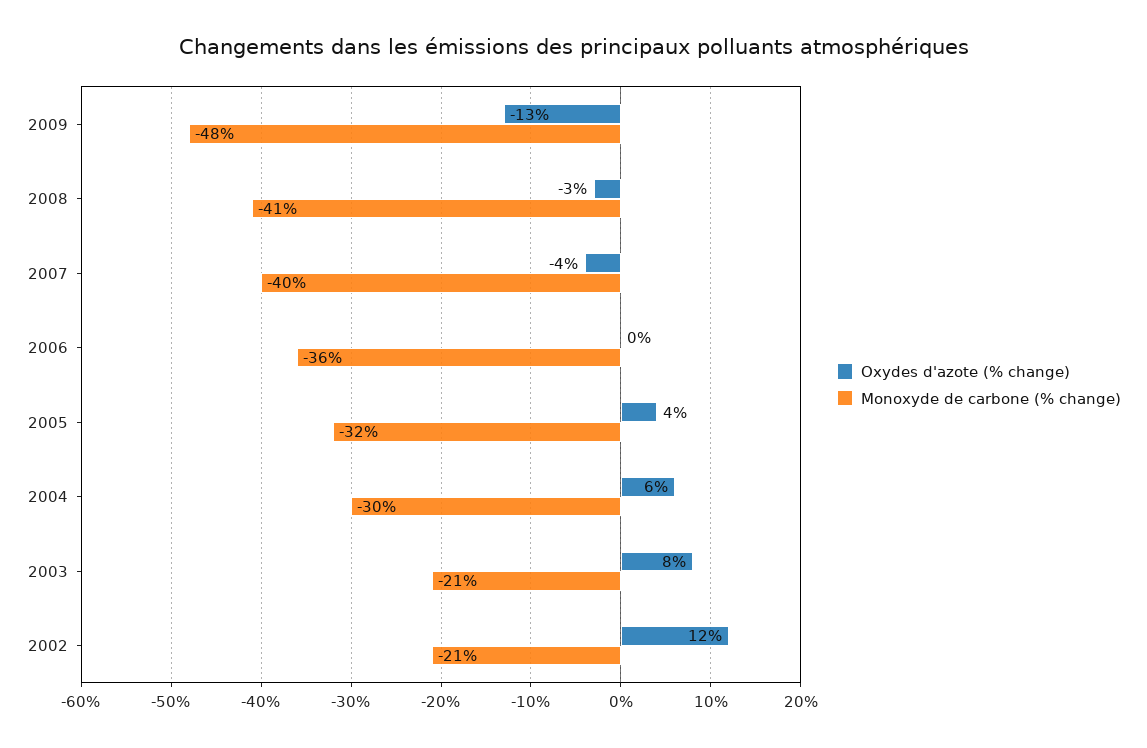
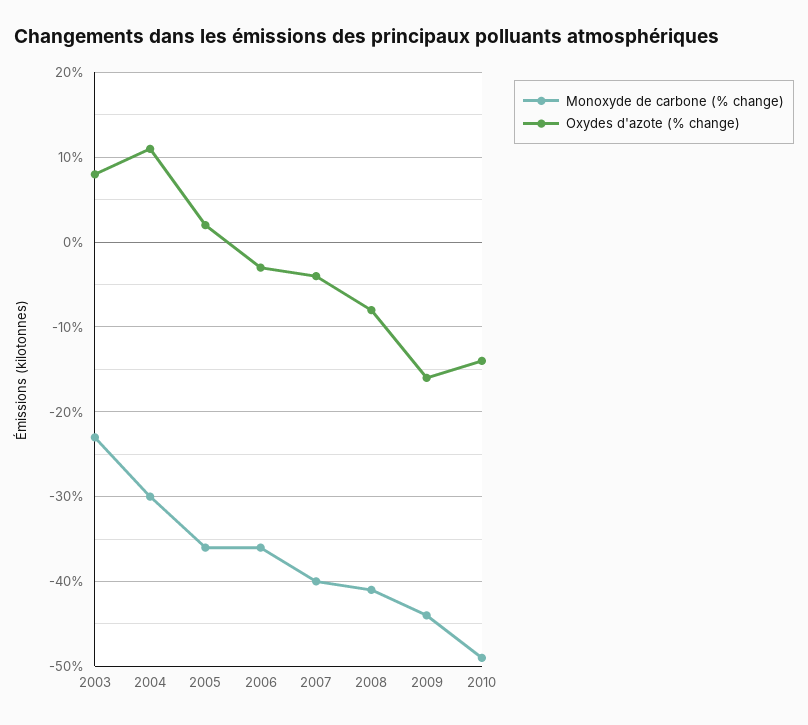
Oxydes d'azote (% change), 2009: -13 -> -16
Monoxyde de carbone (% change), 2009: -48 -> -44
Oxydes d'azote (% change), 2008: -3 -> -8
Oxydes d'azote (% change), 2006: 0 -> -3
Oxydes d'azote (% change), 2005: 4 -> 2
Monoxyde de carbone (% change), 2005: -32 -> -36
Oxydes d'azote (% change), 2004: 6 -> 11
Monoxyde de carbone (% change), 2003: -21 -> -23
Oxydes d'azote (% change), 2002: 12 -> none
Monoxyde de carbone (% change), 2002: -21 -> none
Monoxyde de carbone (% change), 2010: none -> -49
Oxydes d'azote (% change), 2010: none -> -14

